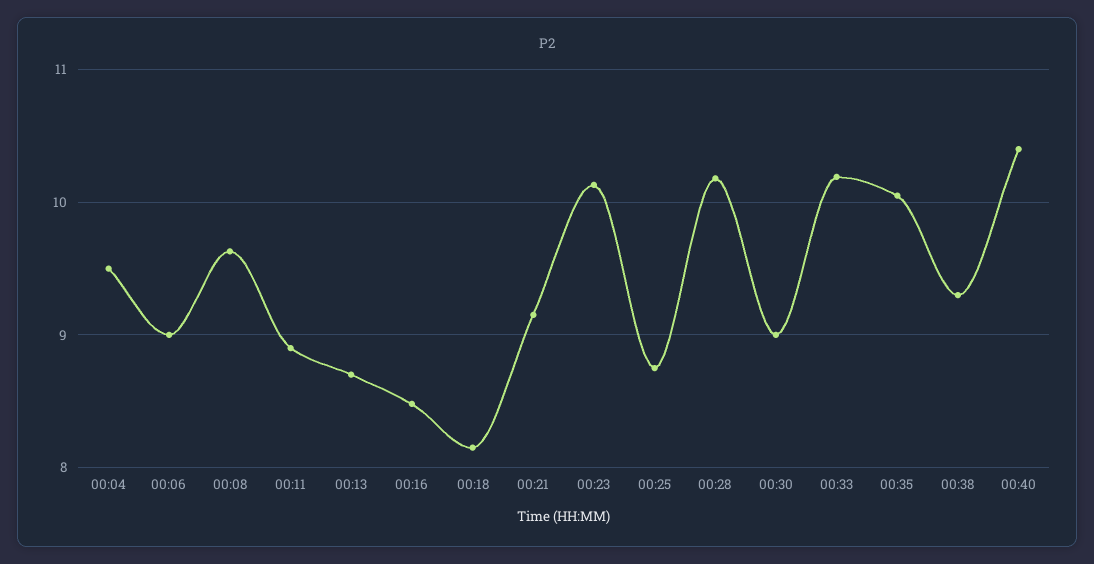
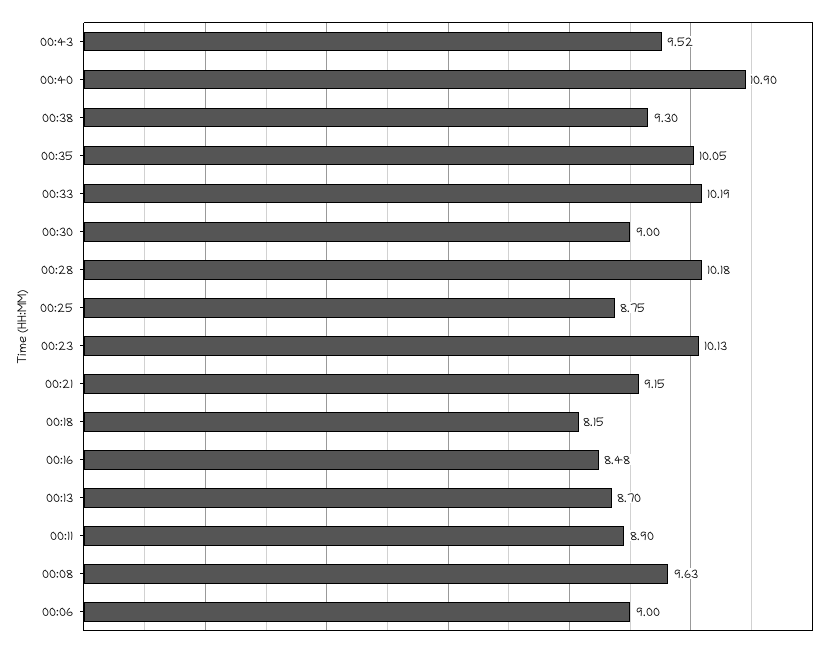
00:04: 9.5 -> none
00:40: 10.4 -> 10.9
00:43: none -> 9.52

